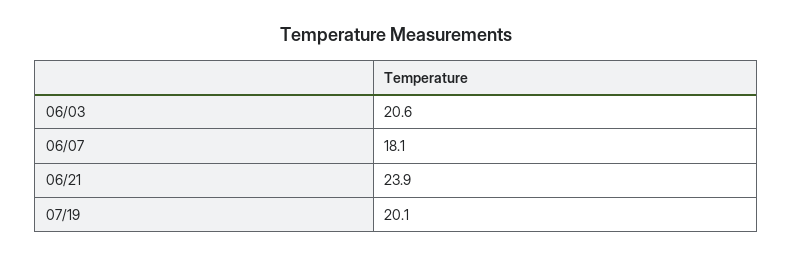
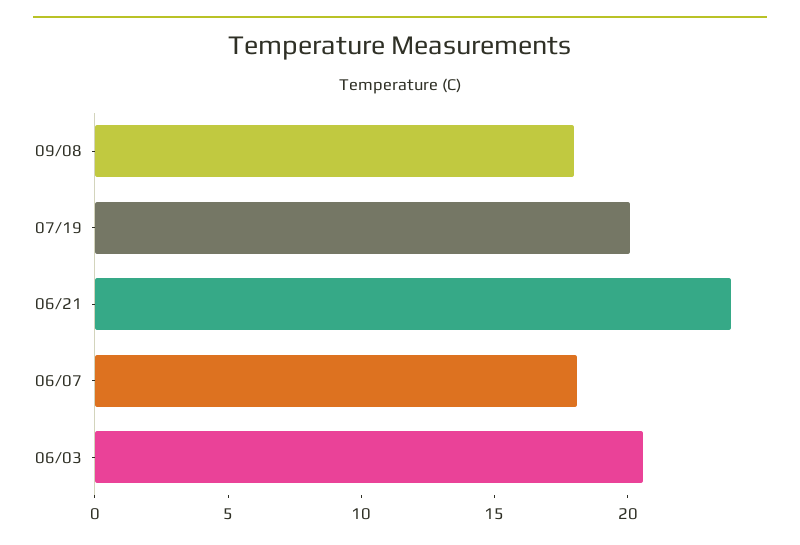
09/08: none -> 18

